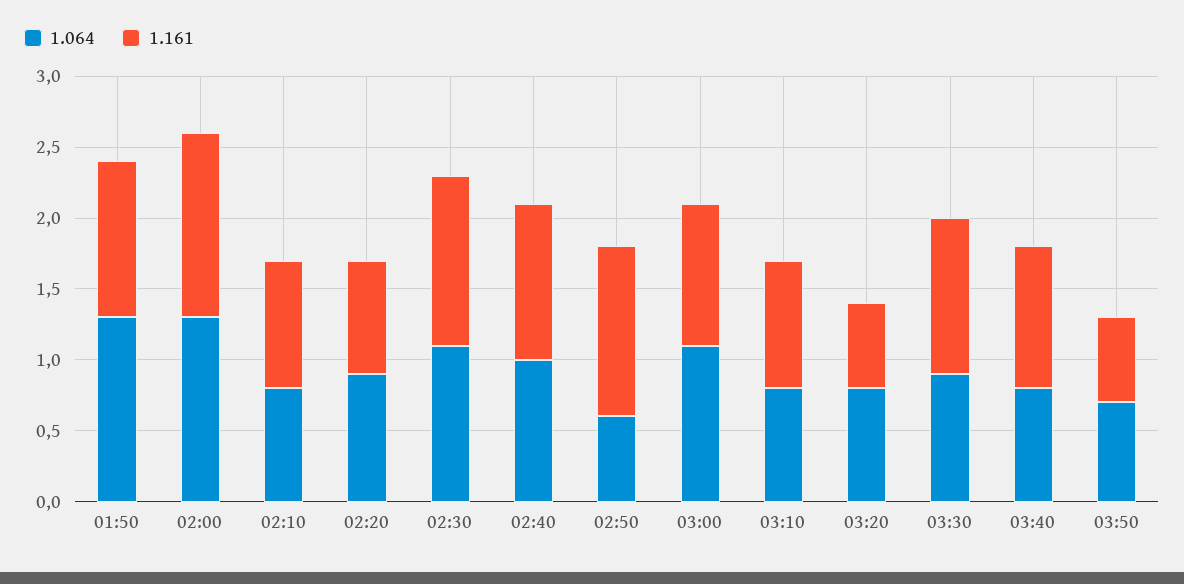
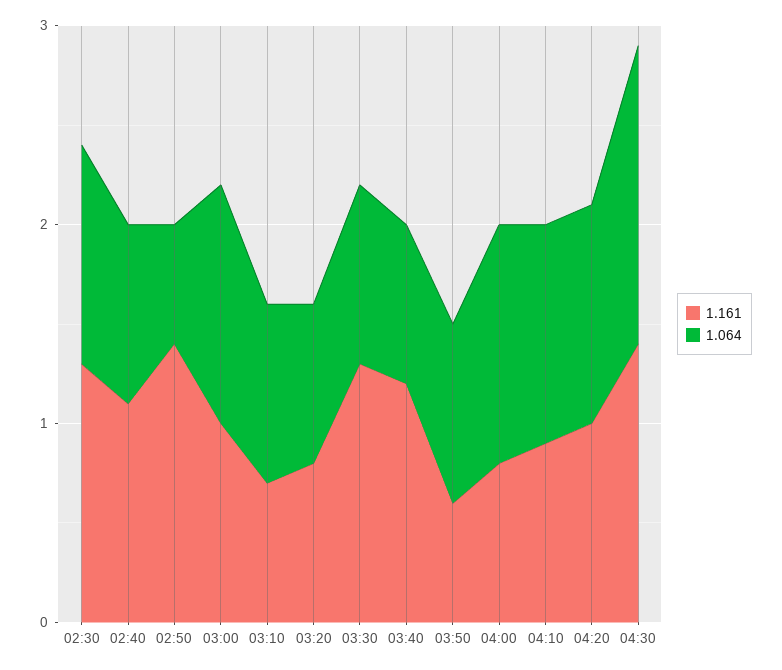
1.064, 01:50: 1.3 -> none
1.161, 01:50: 1.1 -> none
1.064, 02:00: 1.3 -> none
1.161, 02:00: 1.3 -> none
1.064, 02:10: 0.8 -> none
1.161, 02:10: 0.9 -> none
1.064, 02:20: 0.9 -> none
1.161, 02:20: 0.8 -> none
1.161, 02:30: 1.2 -> 1.3
1.064, 02:40: 1 -> 0.9
1.161, 02:50: 1.2 -> 1.4
1.064, 03:00: 1.1 -> 1.2
1.064, 03:10: 0.8 -> 0.9
1.161, 03:10: 0.9 -> 0.7
1.161, 03:20: 0.6 -> 0.8
1.161, 03:30: 1.1 -> 1.3
1.161, 03:40: 1 -> 1.2
1.064, 03:50: 0.7 -> 0.9
1.161, 04:00: none -> 0.8
1.064, 04:00: none -> 1.2
1.161, 04:10: none -> 0.9
1.064, 04:10: none -> 1.1
1.161, 04:20: none -> 1
1.064, 04:20: none -> 1.1
1.161, 04:30: none -> 1.4
1.064, 04:30: none -> 1.5

